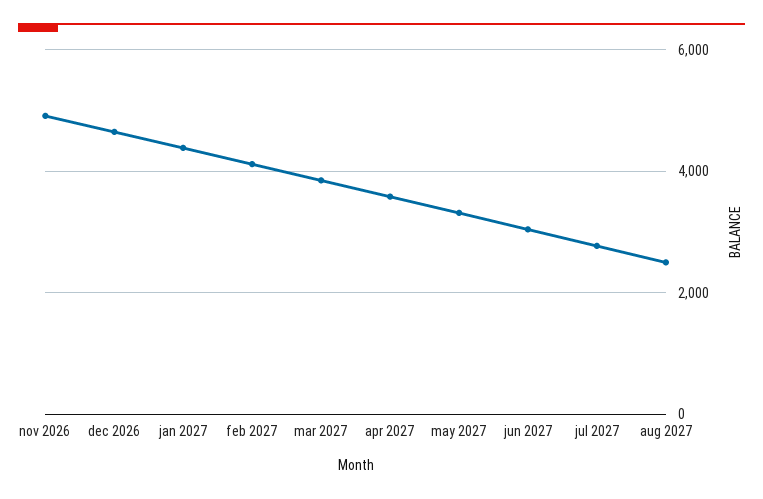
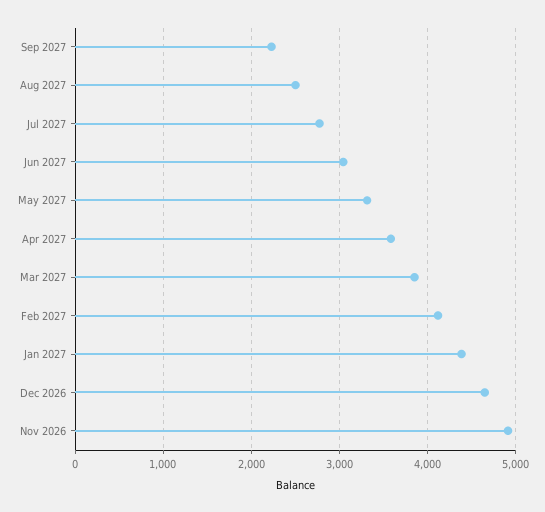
Sep 2027: none -> 2200

